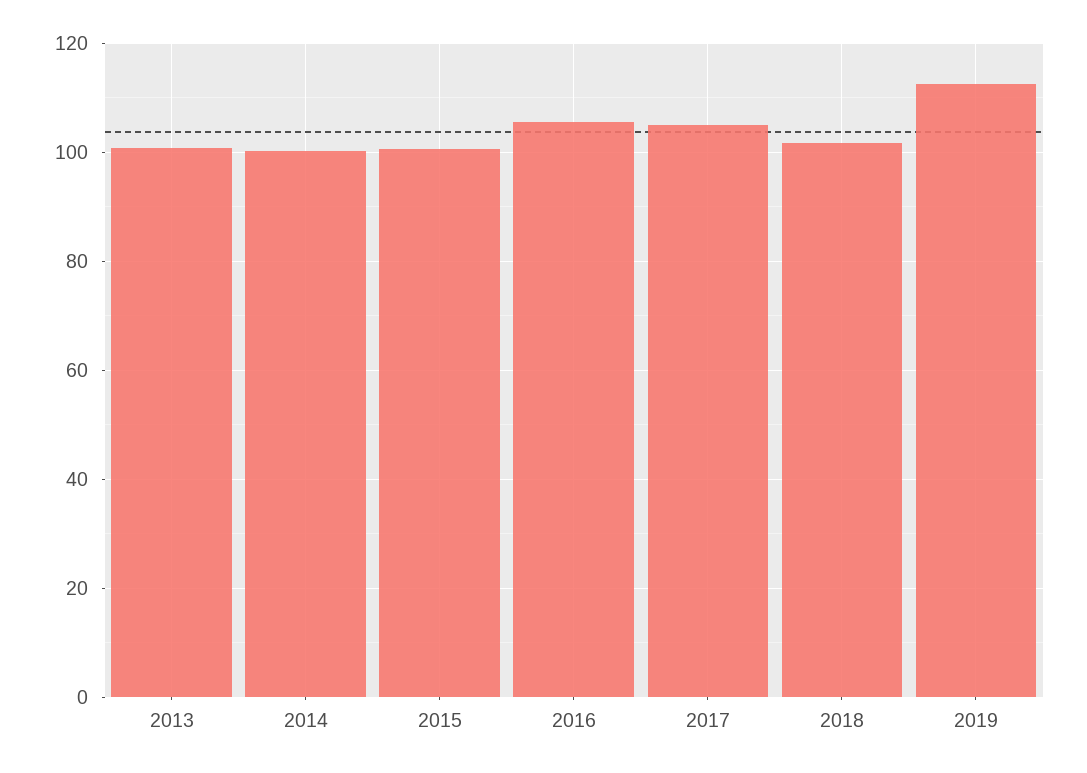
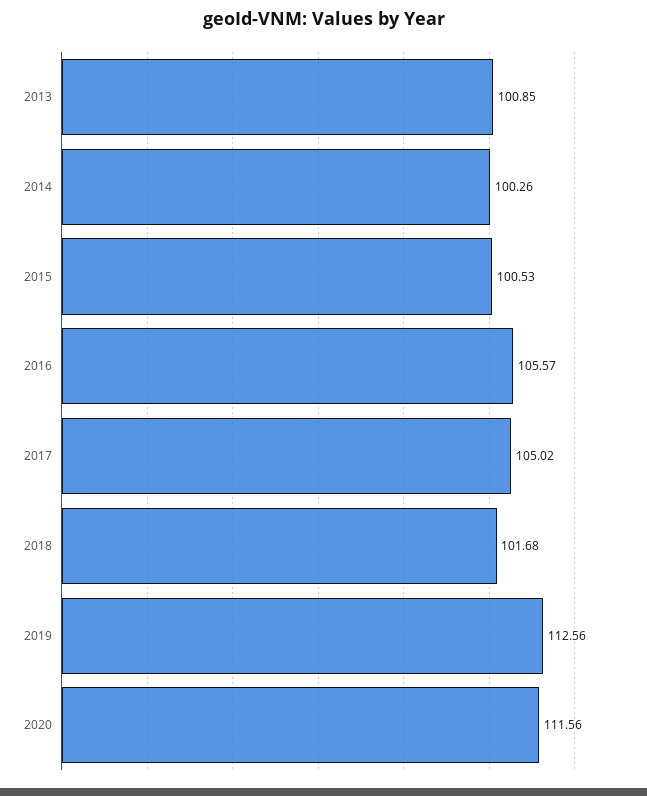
2020: none -> 111.56

